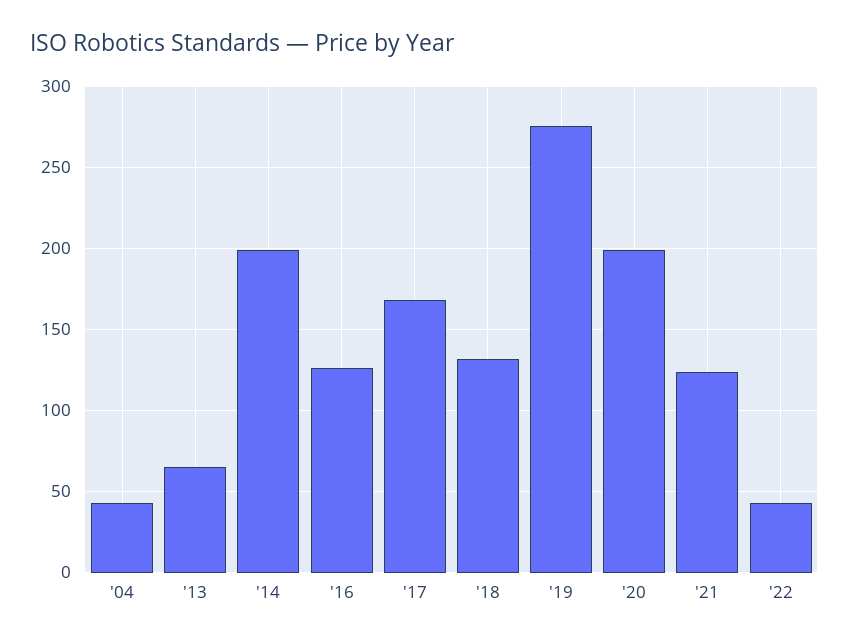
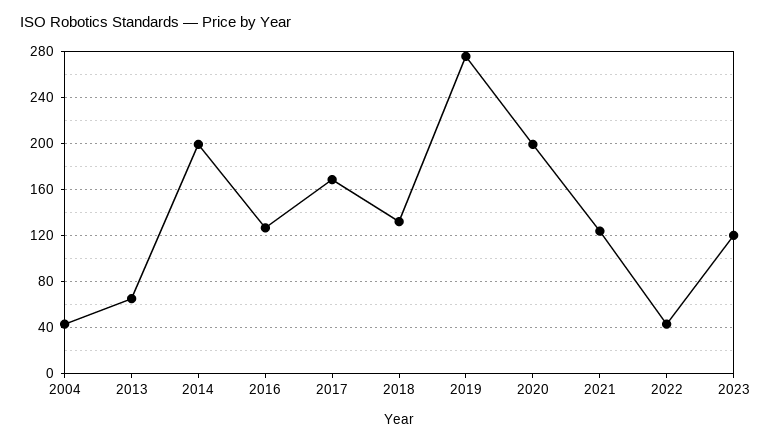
2023: none -> 120

